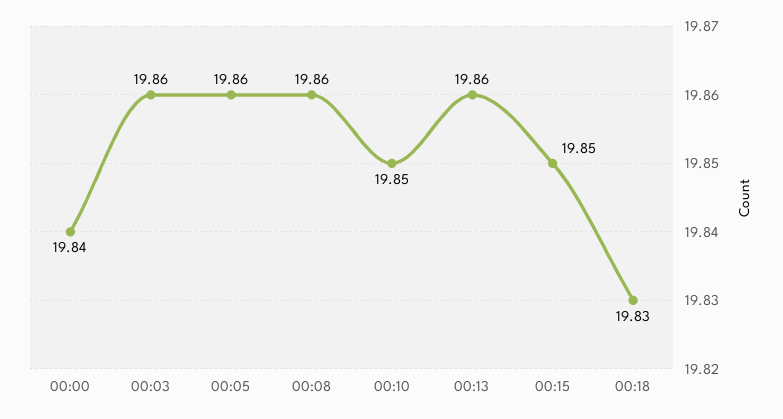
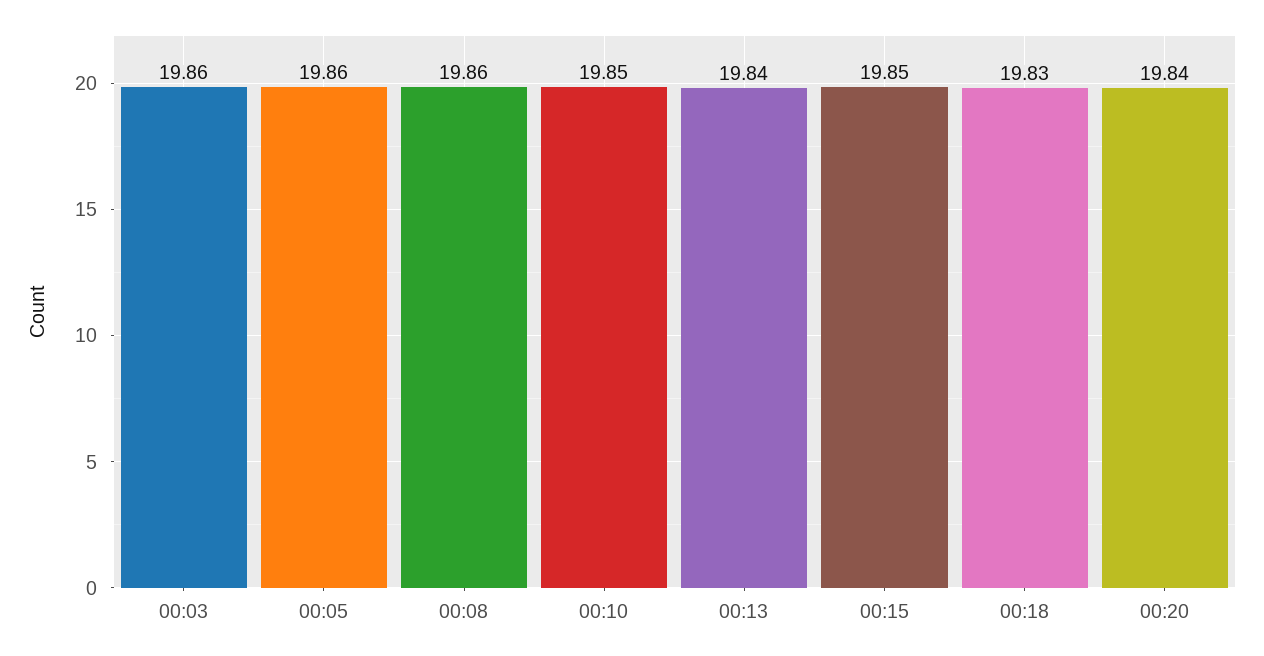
00:00: 19.84 -> none
00:13: 19.86 -> 19.84
00:20: none -> 19.84

